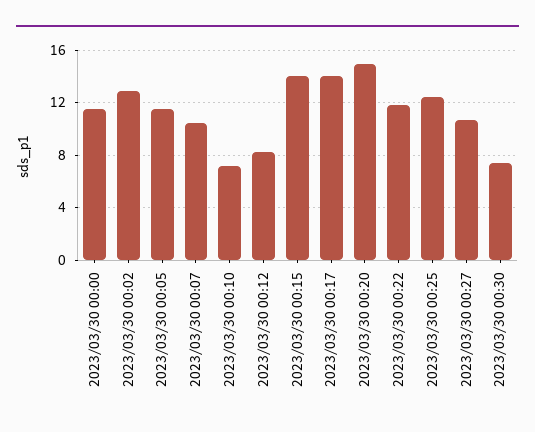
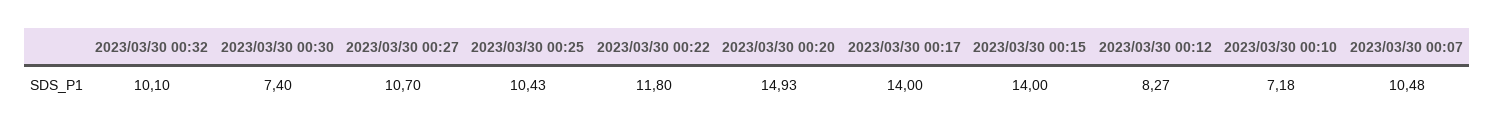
2023/03/30 00:00: 11.5 -> none
2023/03/30 00:02: 13 -> none
2023/03/30 00:05: 11.5 -> none
2023/03/30 00:25: 12.5 -> 10.43
2023/03/30 00:32: none -> 10.1

